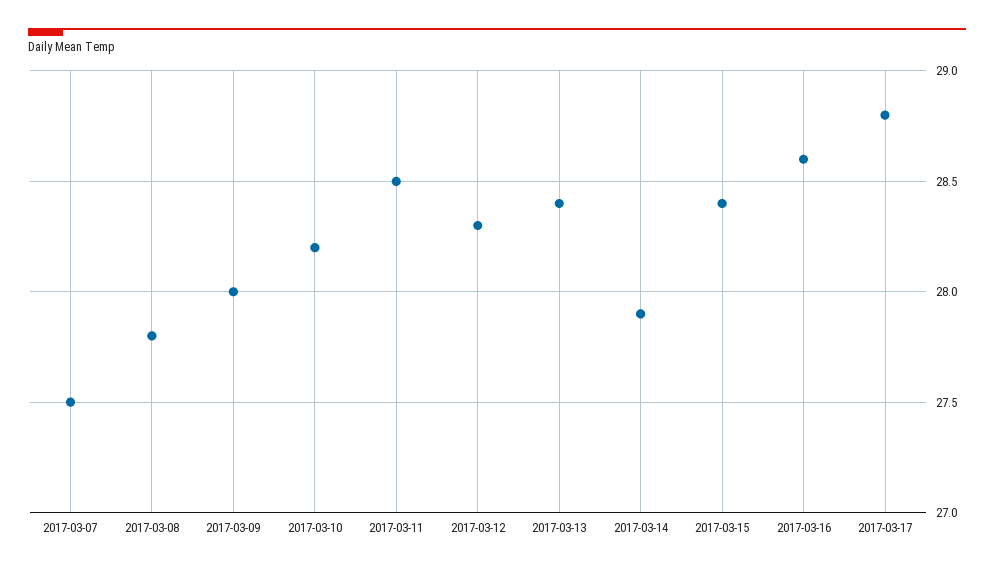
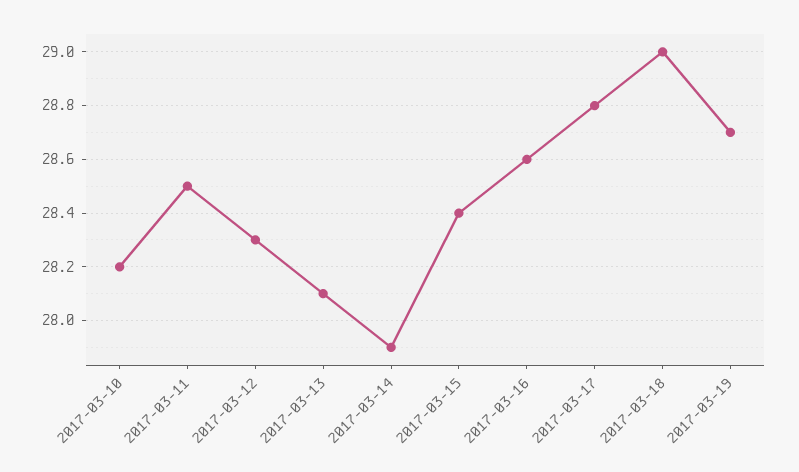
2017-03-07: 27.5 -> none
2017-03-08: 27.8 -> none
2017-03-09: 28 -> none
2017-03-13: 28.4 -> 28.1
2017-03-18: none -> 29
2017-03-19: none -> 28.7

